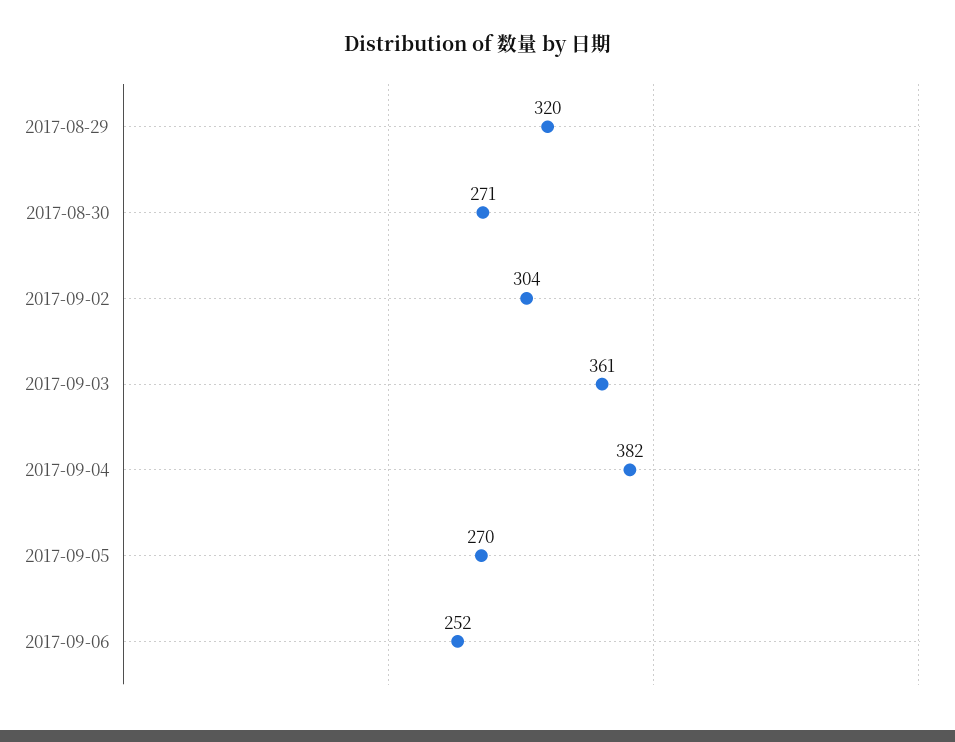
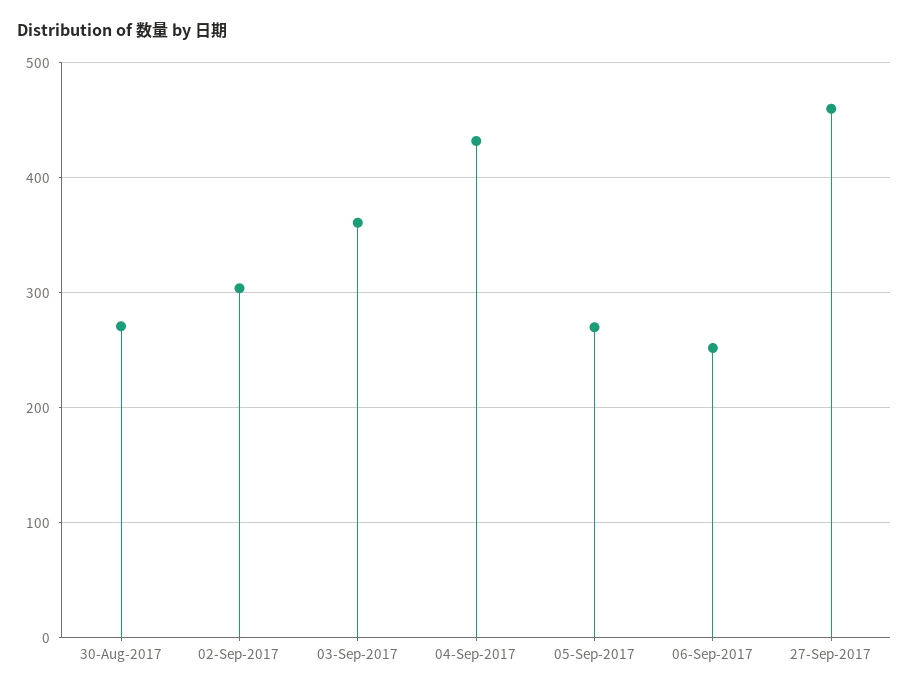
2017-08-29: 320 -> none
2017-09-04: 382 -> 430
27-Sep-2017: none -> 460

